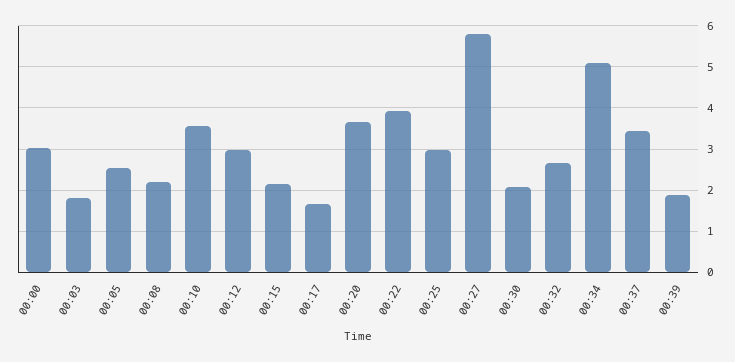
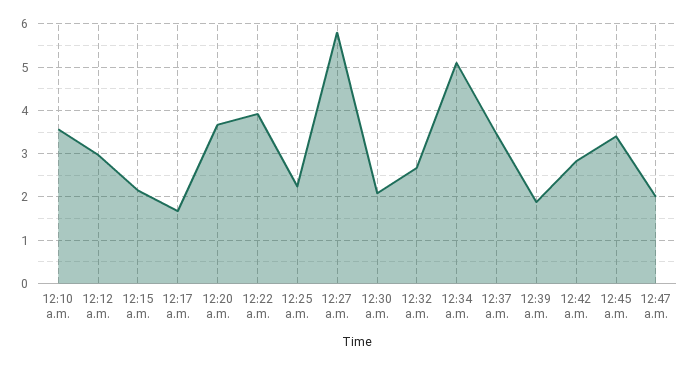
00:00: 3 -> none
00:03: 1.8 -> none
00:05: 2.6 -> none
00:08: 2.2 -> none
00:25: 3 -> 2.2
12:42 a.m.: none -> 2.8
12:45 a.m.: none -> 3.4
12:47 a.m.: none -> 2

